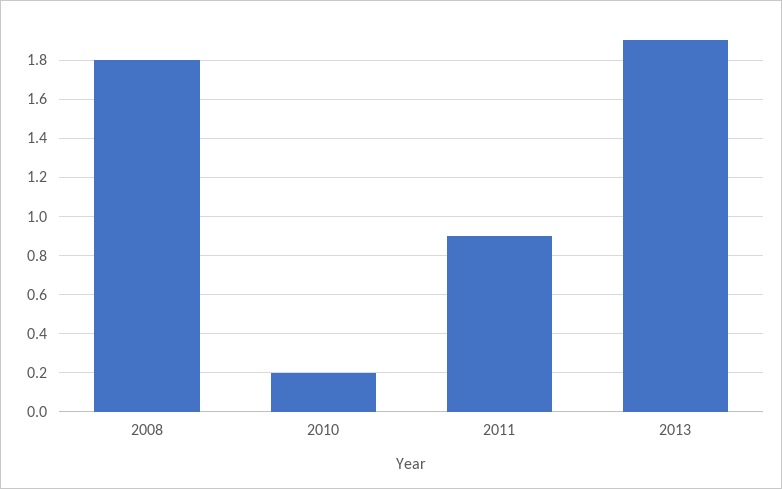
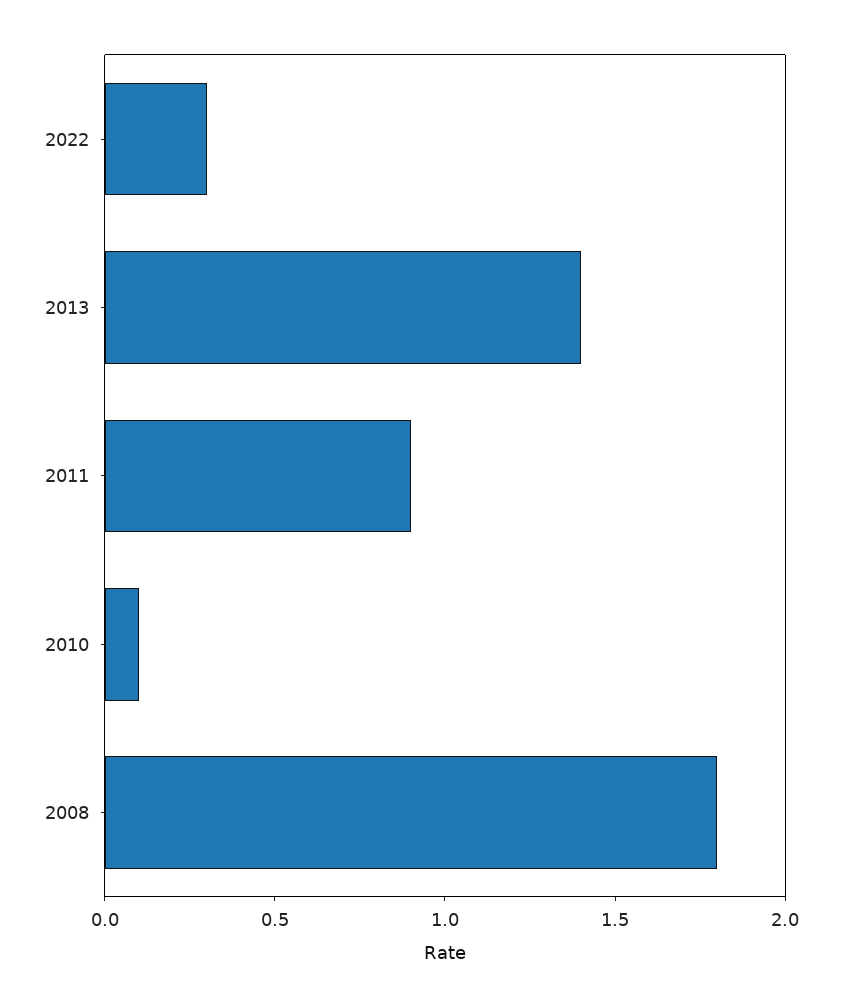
2010: 0.2 -> 0.1
2013: 1.9 -> 1.4
2022: none -> 0.3

